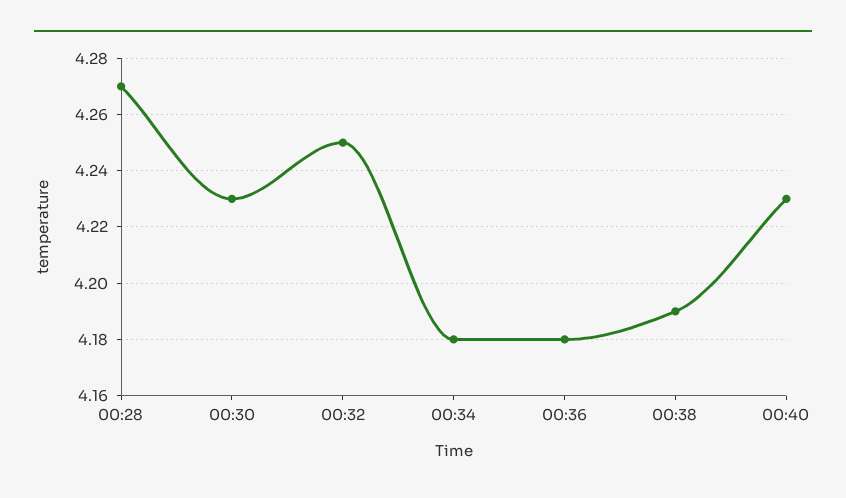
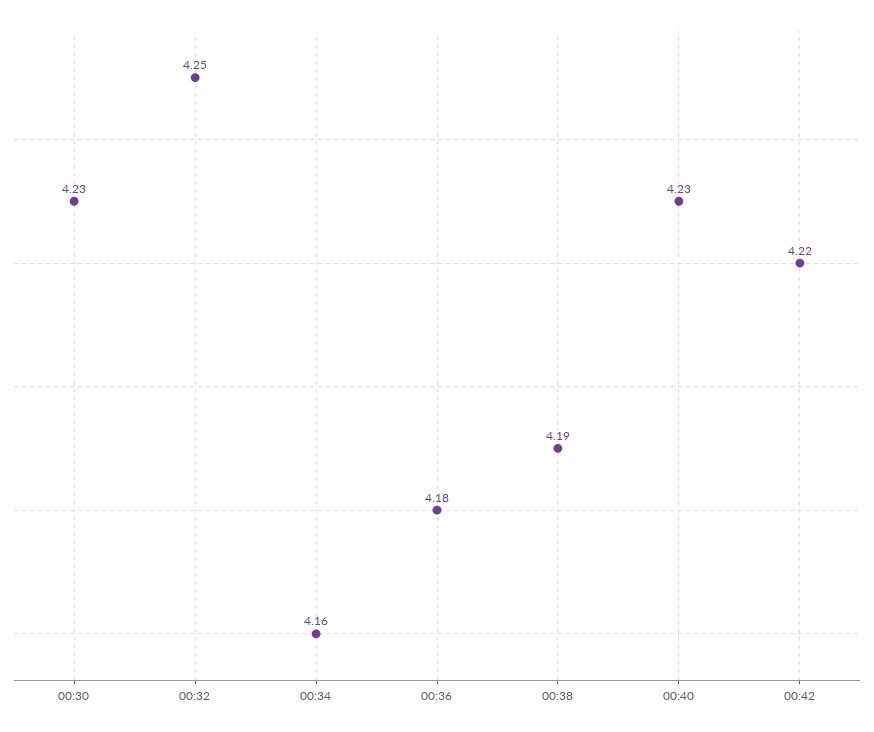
00:28: 4.27 -> none
00:34: 4.18 -> 4.16
00:42: none -> 4.22

